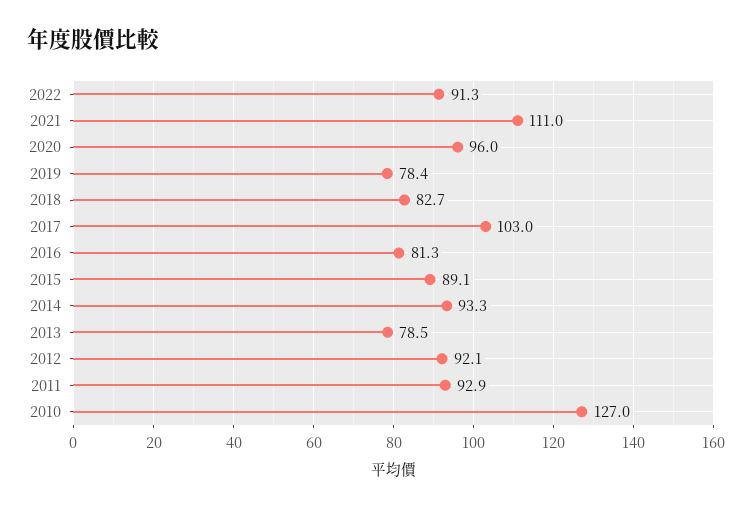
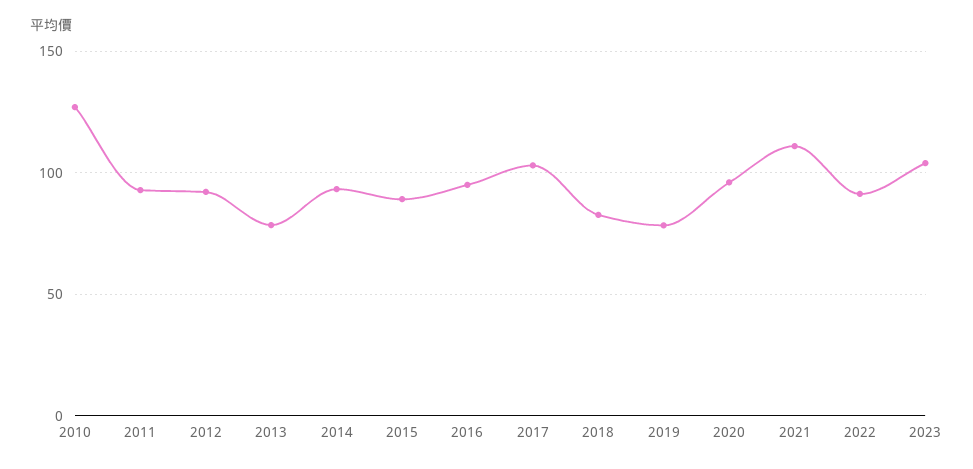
2016: 81.3 -> 95
2023: none -> 105

